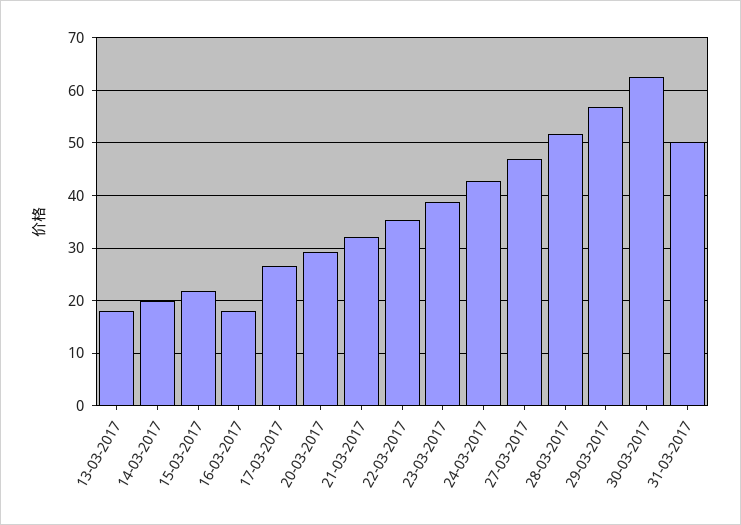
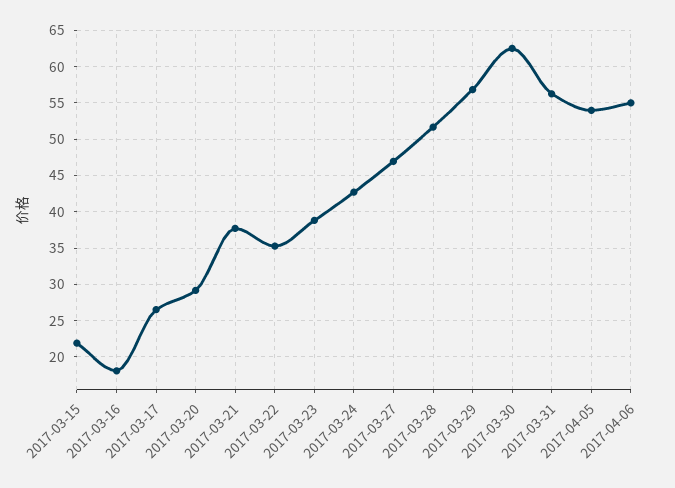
13-03-2017: 18 -> none
14-03-2017: 20 -> none
21-03-2017: 32 -> 38
31-03-2017: 50 -> 56
2017-04-05: none -> 54
2017-04-06: none -> 55

